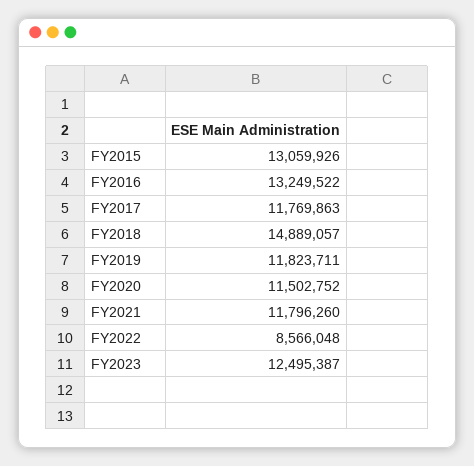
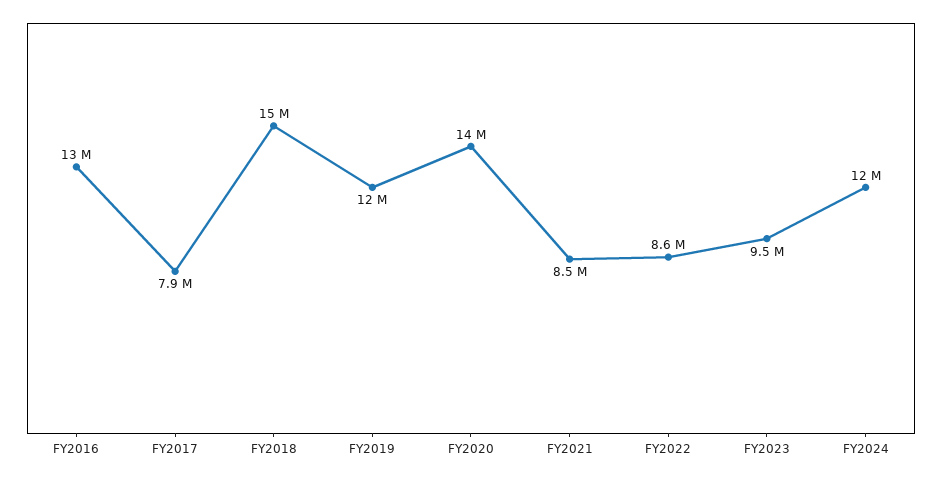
FY2015: 13059926 -> none
FY2017: 11769863 -> 7900000
FY2020: 11502752 -> 14000000
FY2021: 11796260 -> 8500000
FY2023: 12495387 -> 9500000
FY2024: none -> 12000000

